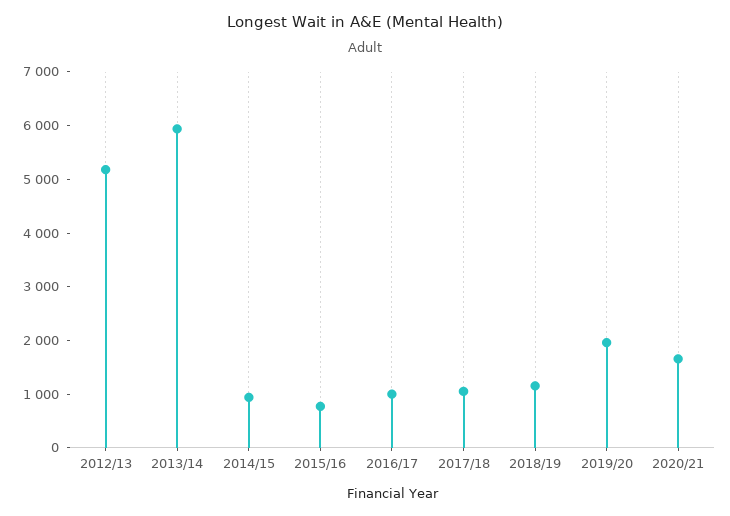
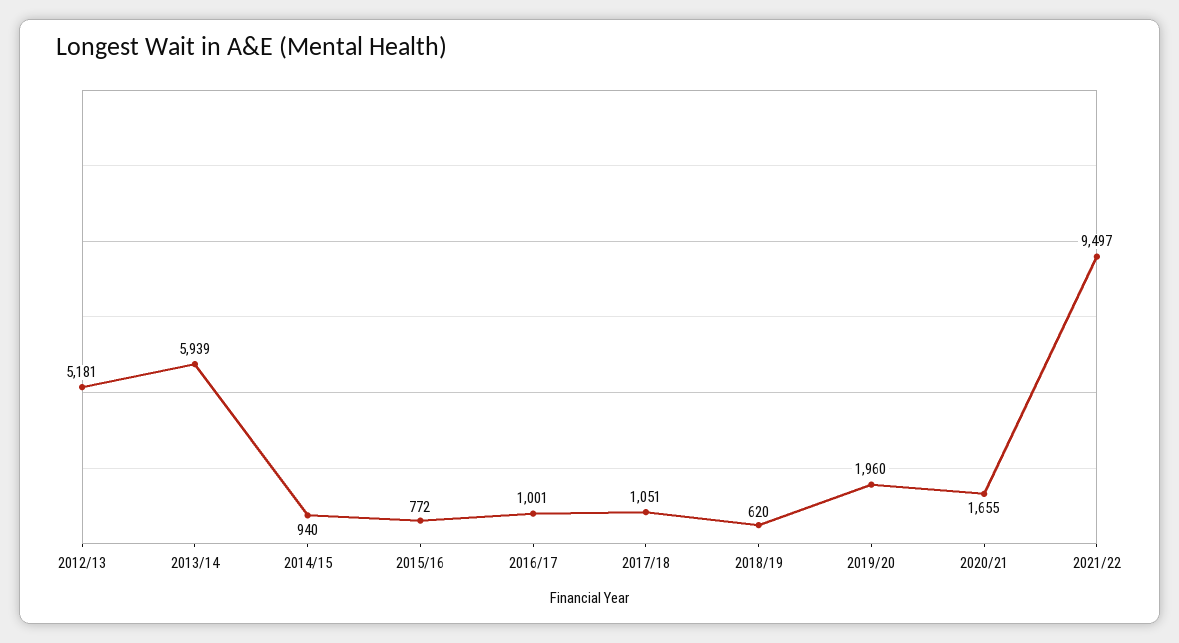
2018/19: 1200 -> 620
2021/22: none -> 9497

